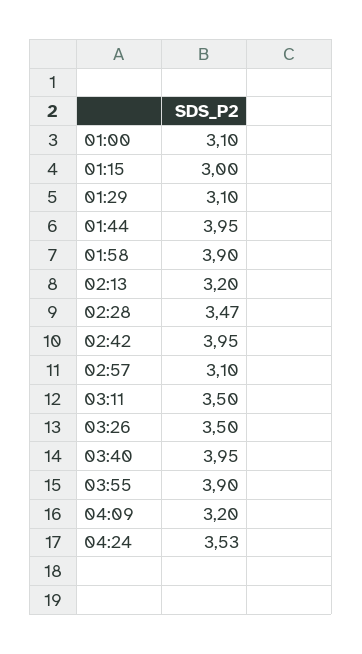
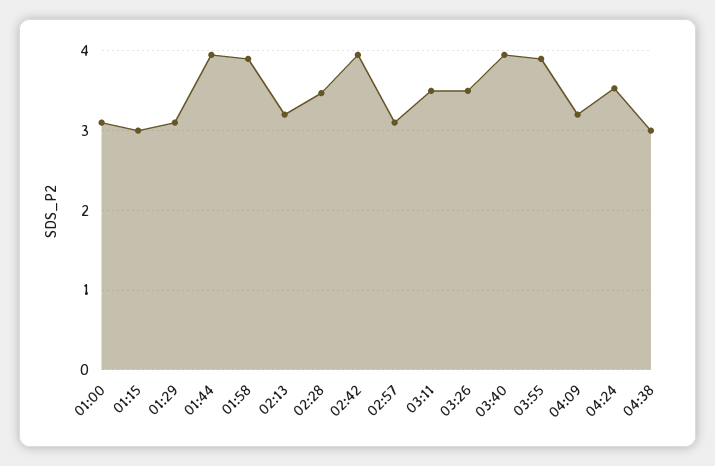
04:38: none -> 3

